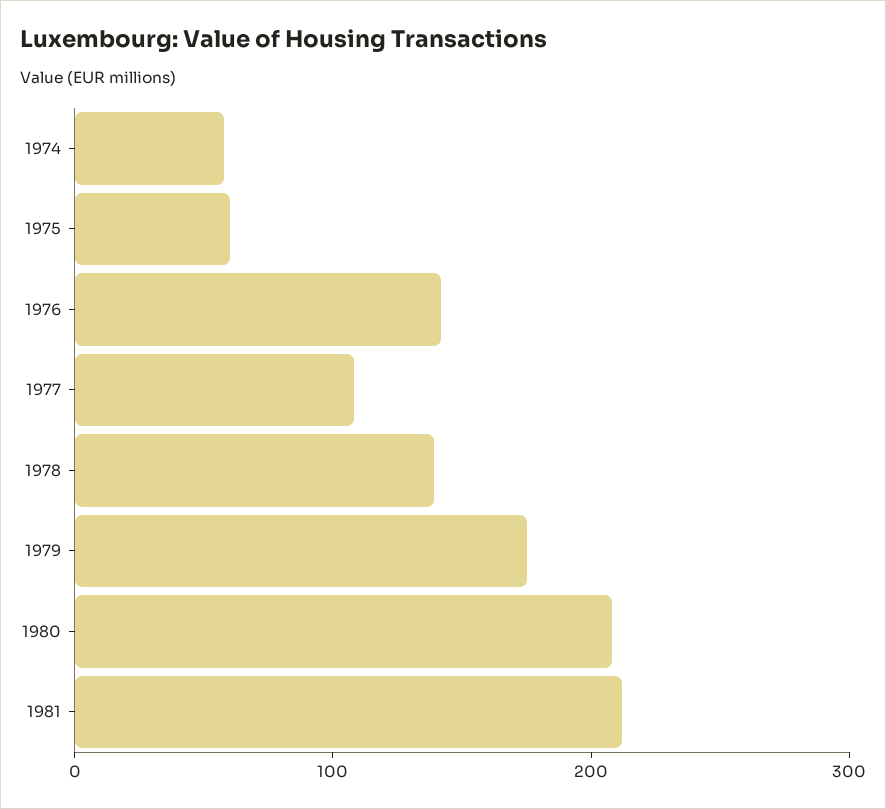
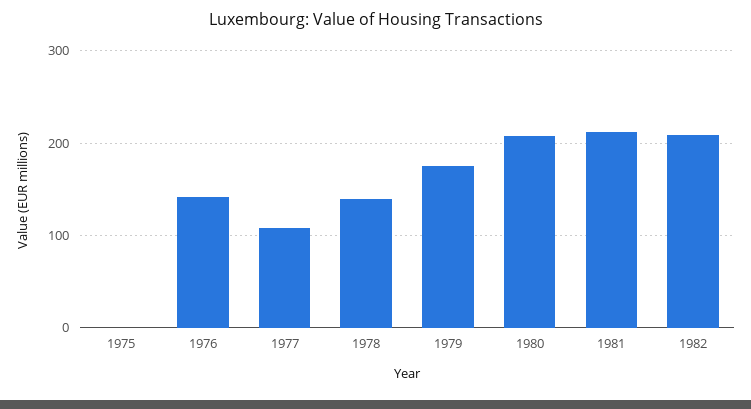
1974: 60 -> none
1975: 60 -> 0
1982: none -> 210

